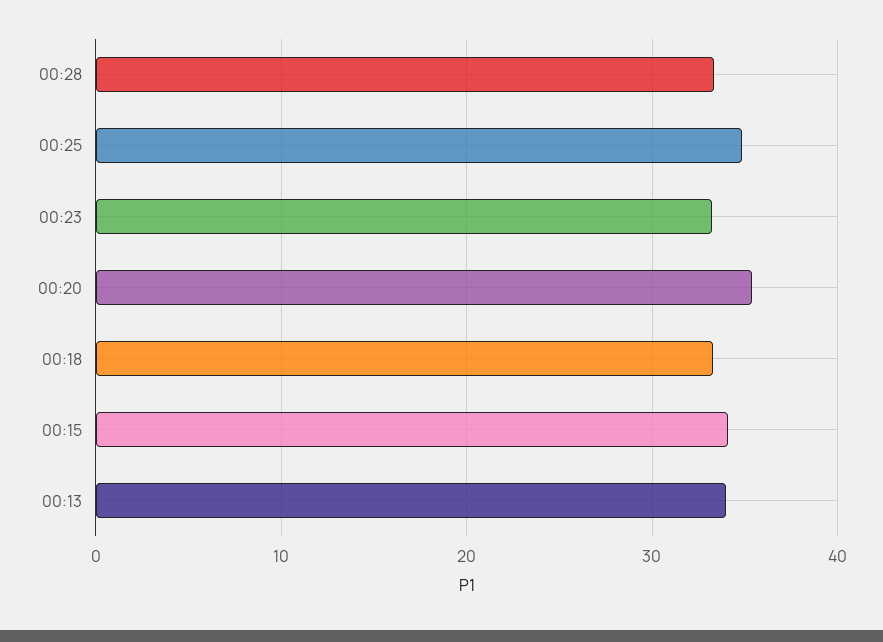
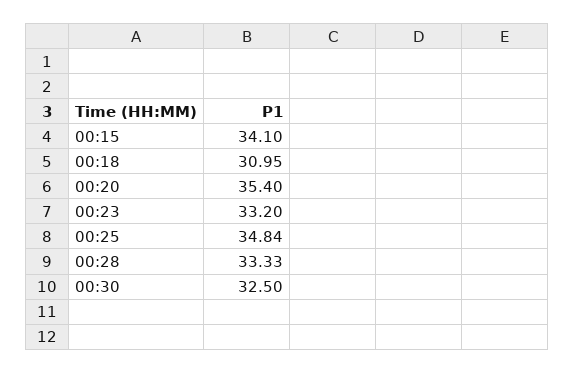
00:18: 33 -> 30.95
00:13: 34 -> none
00:30: none -> 32.5

